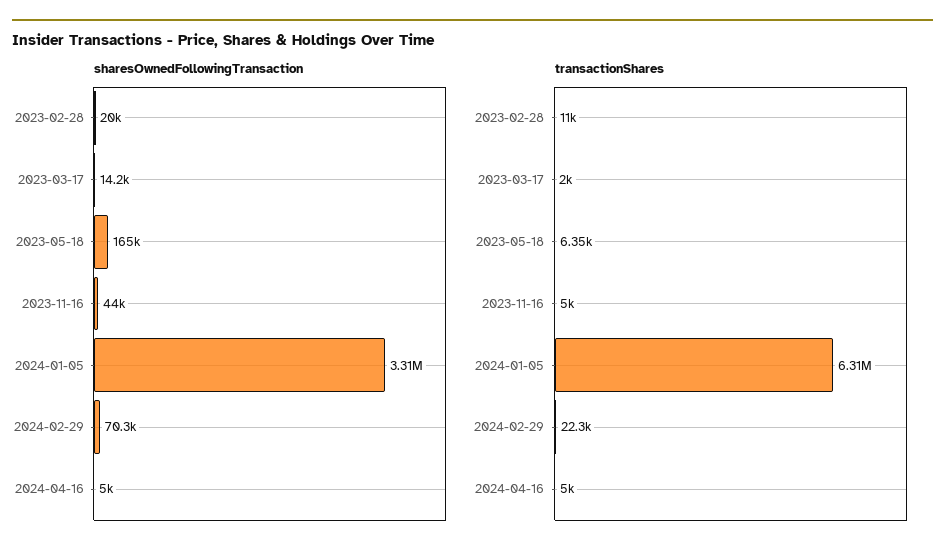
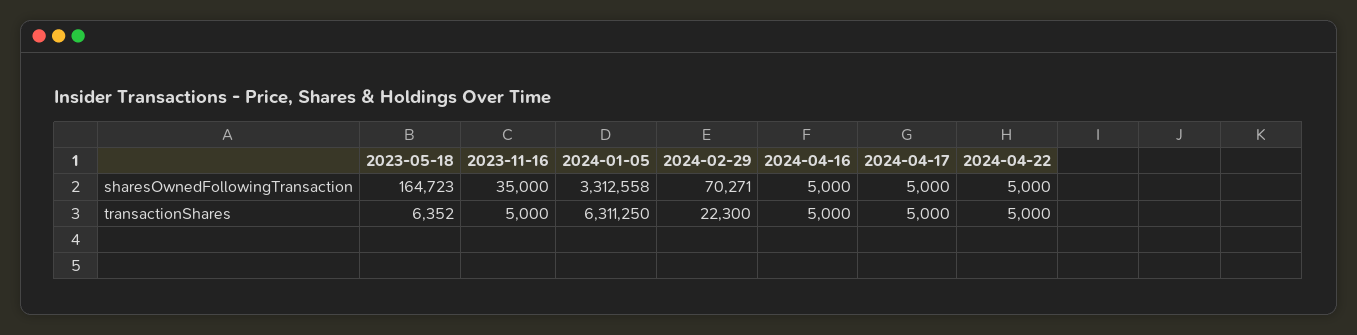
sharesOwnedFollowingTransaction, 2023-02-28: 20000 -> none
sharesOwnedFollowingTransaction, 2023-03-17: 14200 -> none
sharesOwnedFollowingTransaction, 2023-11-16: 44000 -> 35000
transactionShares, 2023-02-28: 11000 -> none
transactionShares, 2023-03-17: 2000 -> none
sharesOwnedFollowingTransaction, 2024-04-17: none -> 5000
sharesOwnedFollowingTransaction, 2024-04-22: none -> 5000
transactionShares, 2024-04-17: none -> 5000
transactionShares, 2024-04-22: none -> 5000

